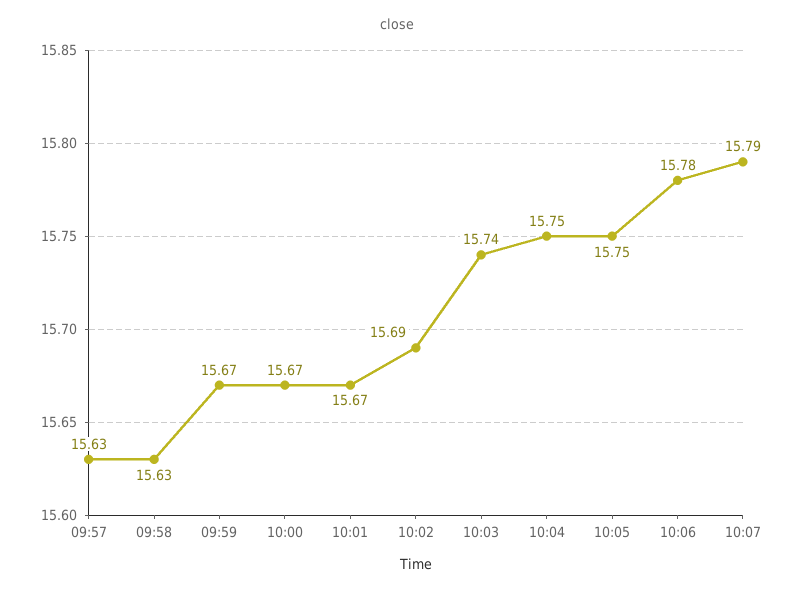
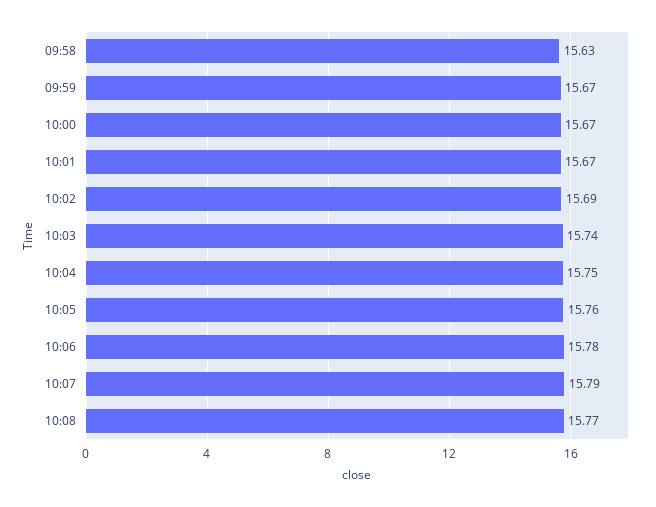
09:57: 15.63 -> none
10:05: 15.75 -> 15.76
10:08: none -> 15.77

